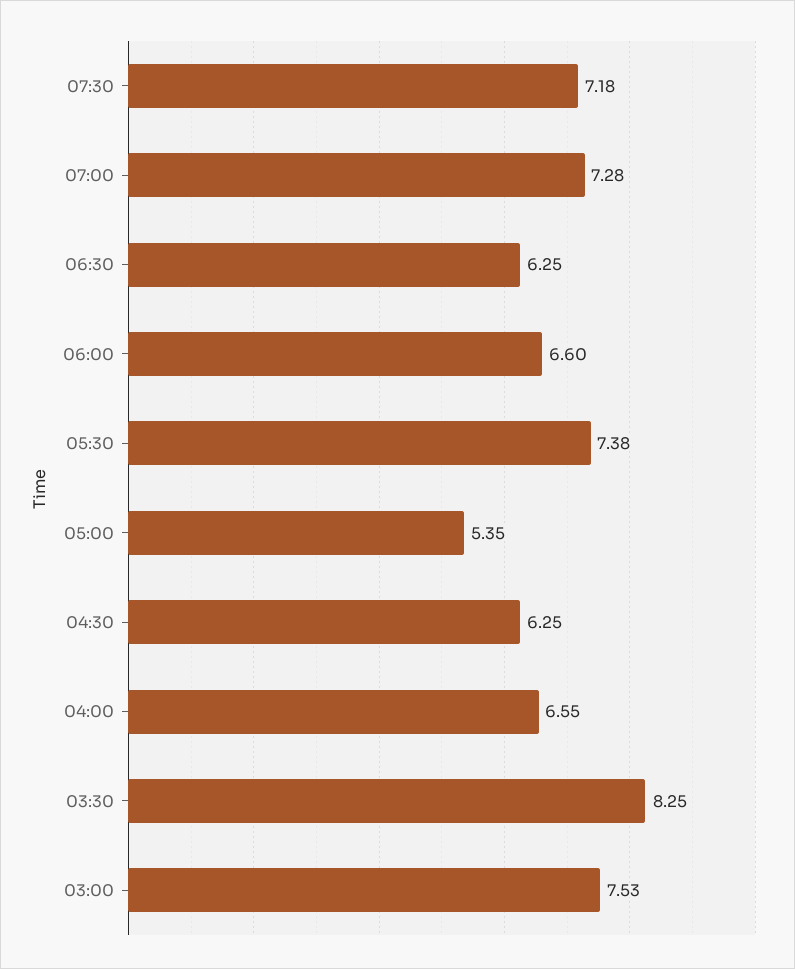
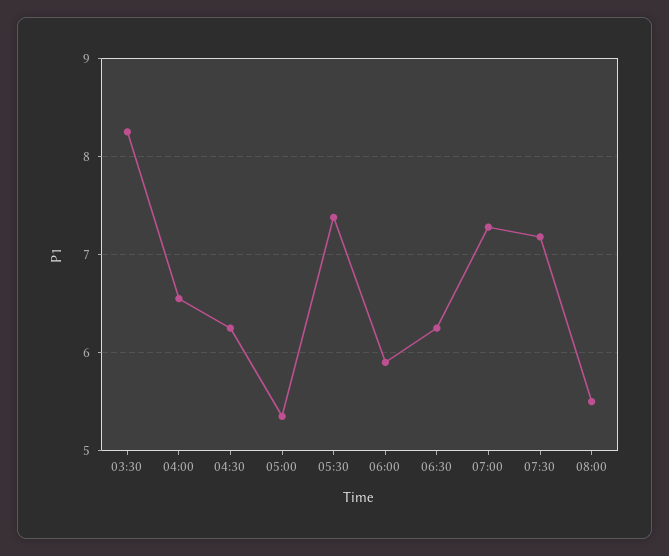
06:00: 6.6 -> 5.9
03:00: 7.53 -> none
08:00: none -> 5.5

